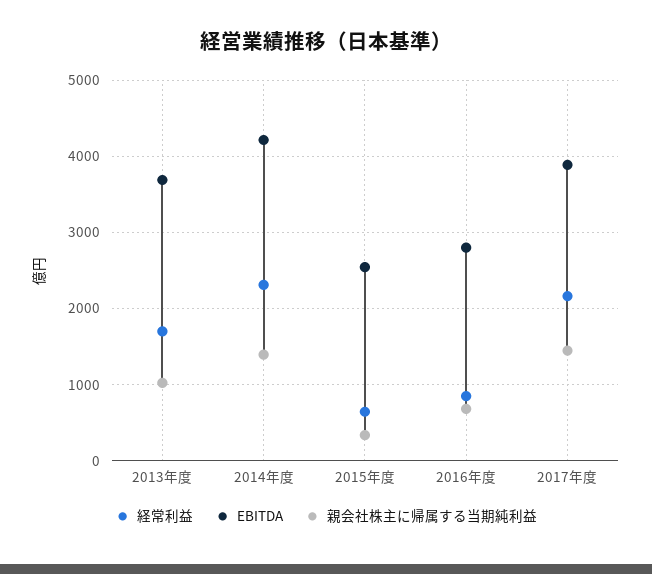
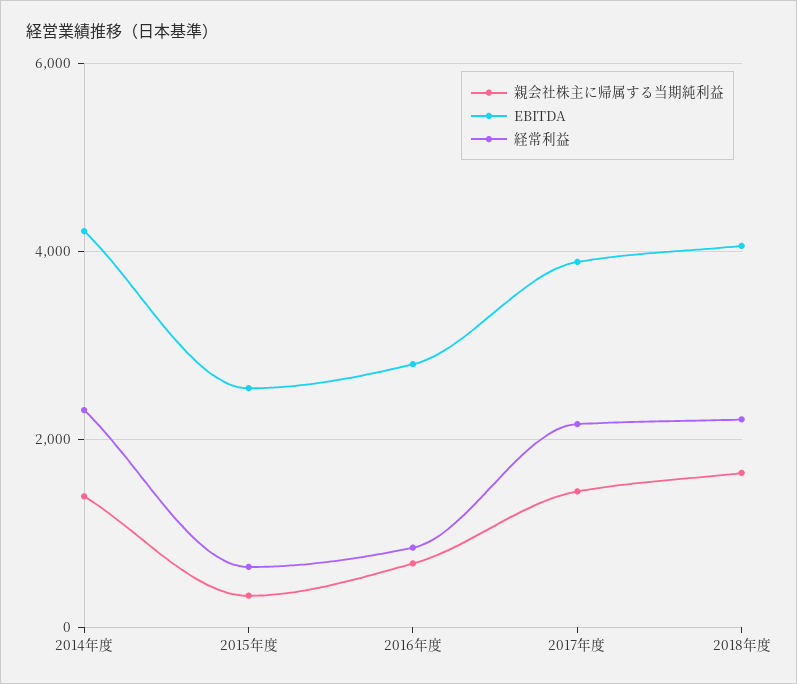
経常利益, 2013年度: 1700 -> none
EBITDA, 2013年度: 3700 -> none
親会社株主に帰属する当期純利益, 2013年度: 1000 -> none
親会社株主に帰属する当期純利益, 2018年度: none -> 1600
EBITDA, 2018年度: none -> 4000
経常利益, 2018年度: none -> 2200

